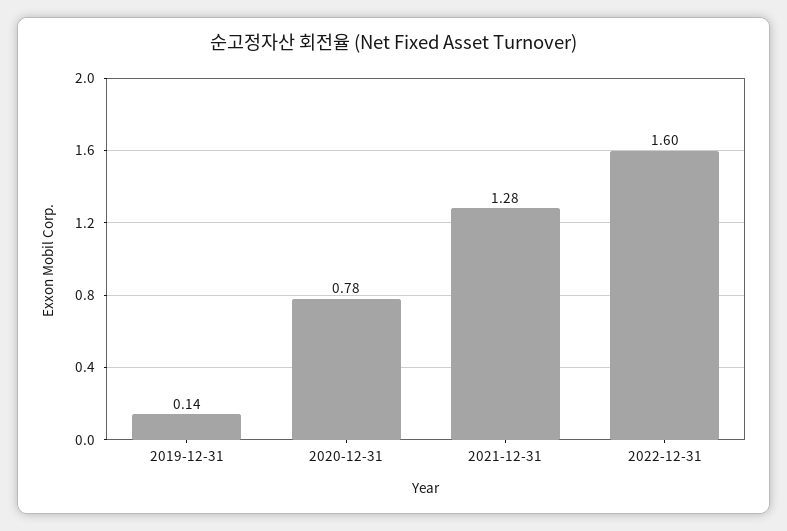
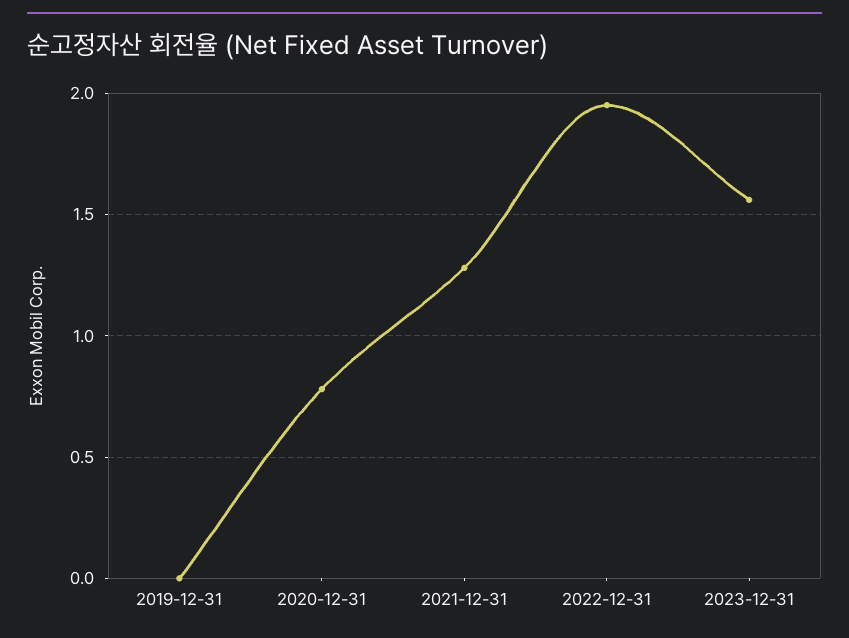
2019-12-31: 0.14 -> 0
2022-12-31: 1.6 -> 1.95
2023-12-31: none -> 1.55

